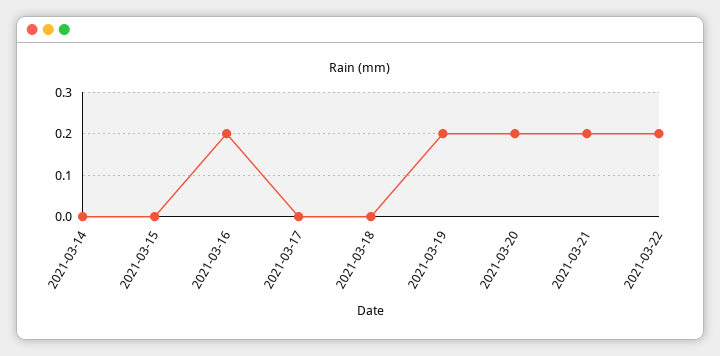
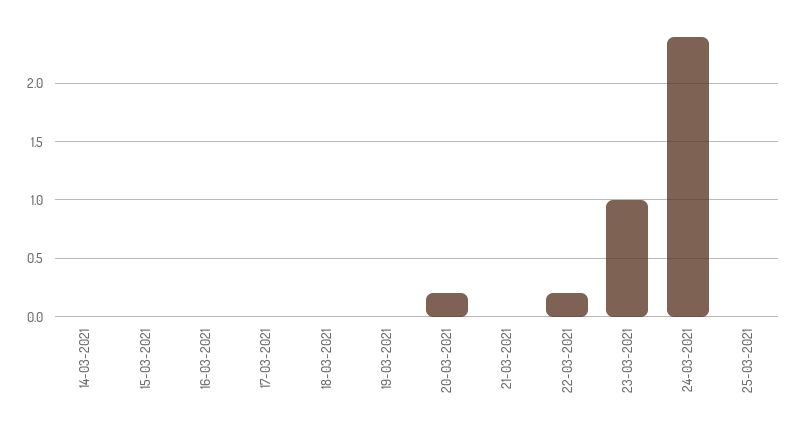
2021-03-16: 0.2 -> 0
2021-03-19: 0.2 -> 0
2021-03-21: 0.2 -> 0
23-03-2021: none -> 1
24-03-2021: none -> 2.4
25-03-2021: none -> 0

